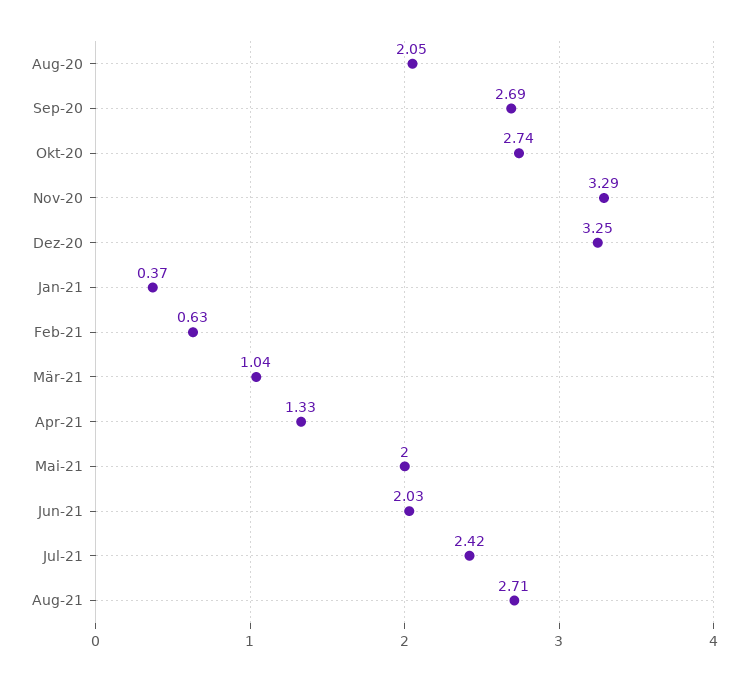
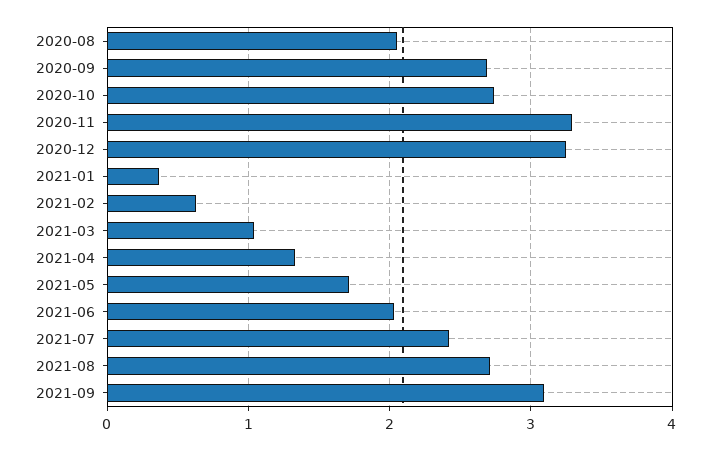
Mai-21: 2 -> 1.7
2021-09: none -> 3.1

